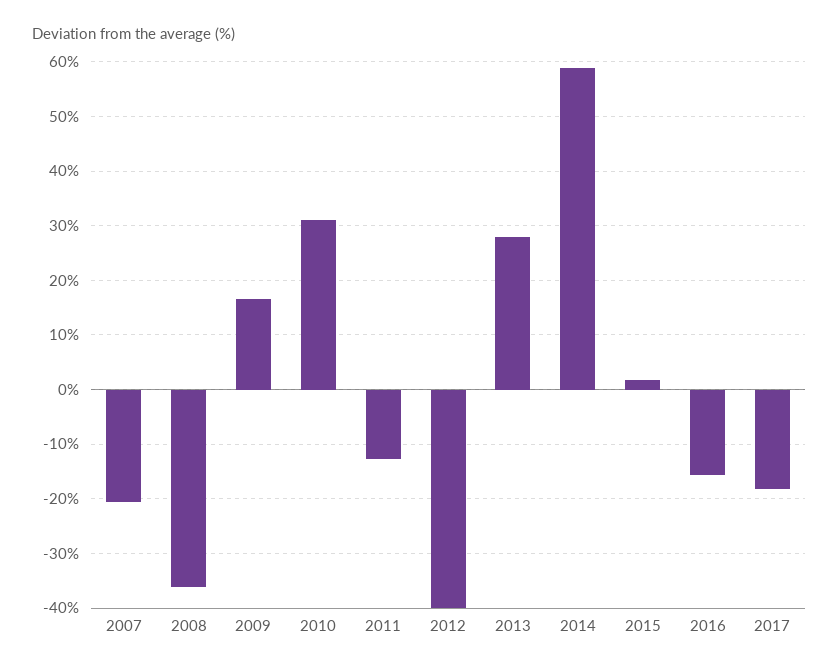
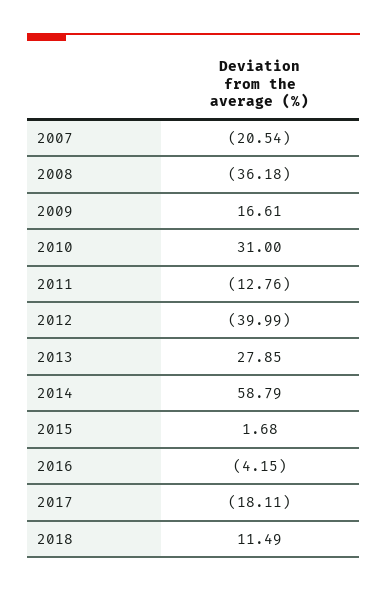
2016: -16 -> -4.15
2018: none -> 11.49

